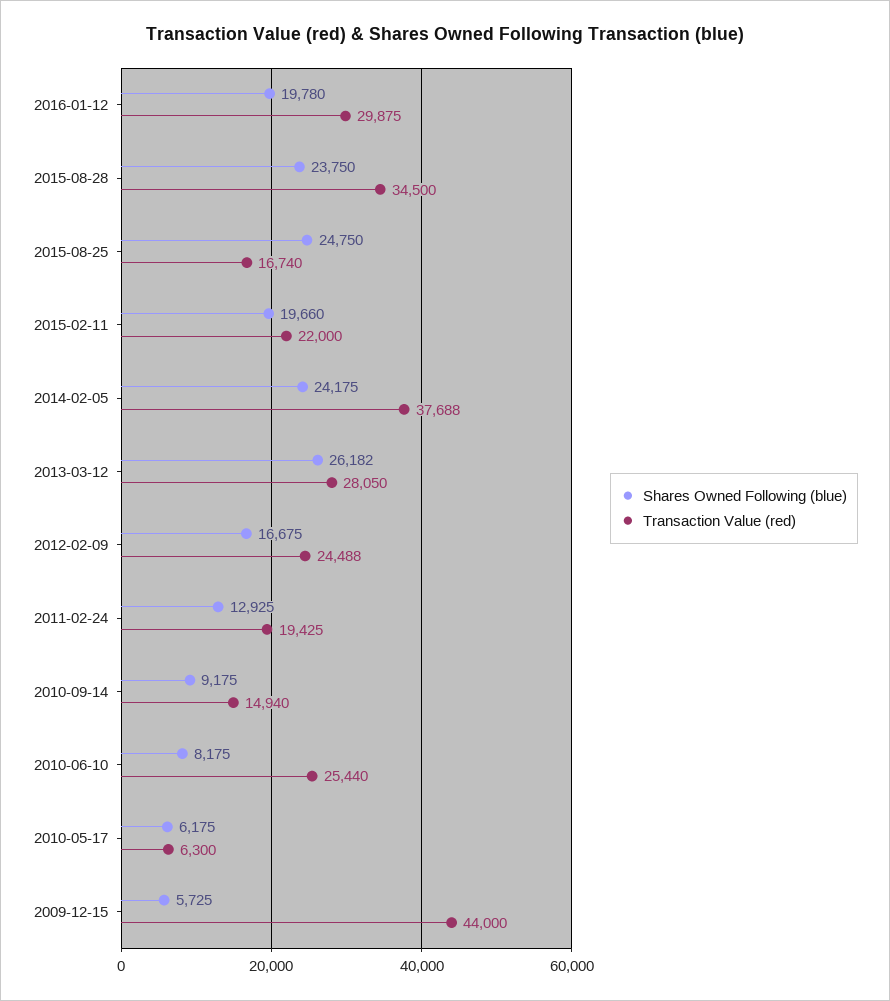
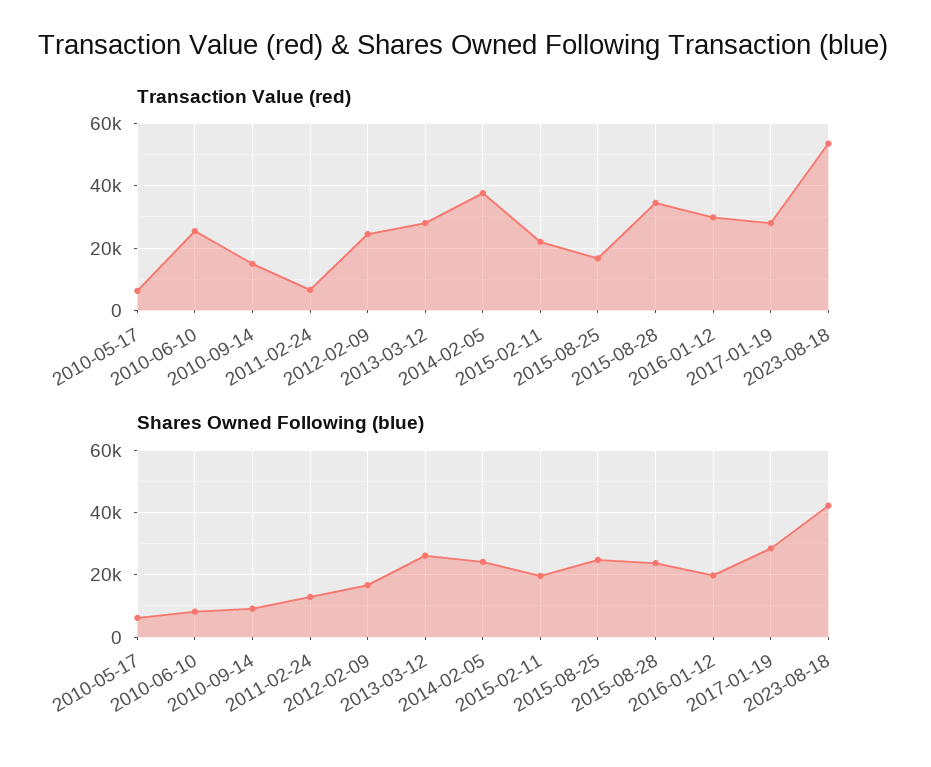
Transaction Value (red), 2011-02-24: 19425 -> 6000
Shares Owned Following (blue), 2009-12-15: 5725 -> none
Transaction Value (red), 2009-12-15: 44000 -> none
Transaction Value (red), 2017-01-19: none -> 28000
Transaction Value (red), 2023-08-18: none -> 54000
Shares Owned Following (blue), 2017-01-19: none -> 28000
Shares Owned Following (blue), 2023-08-18: none -> 42000

